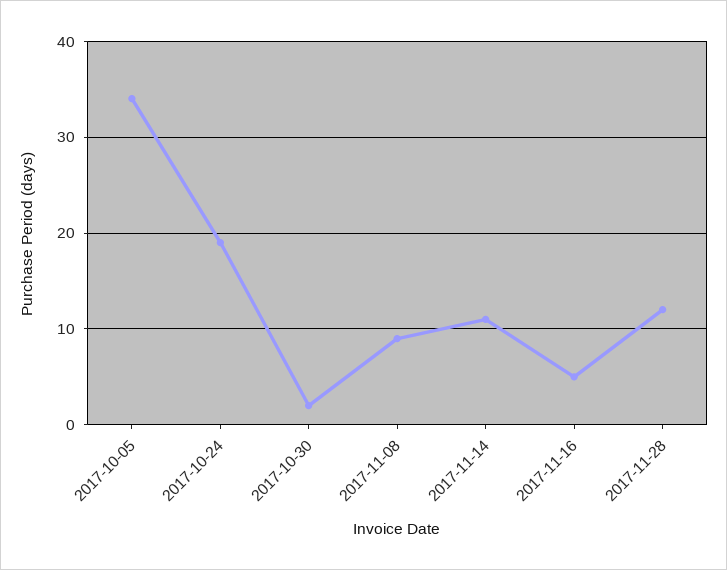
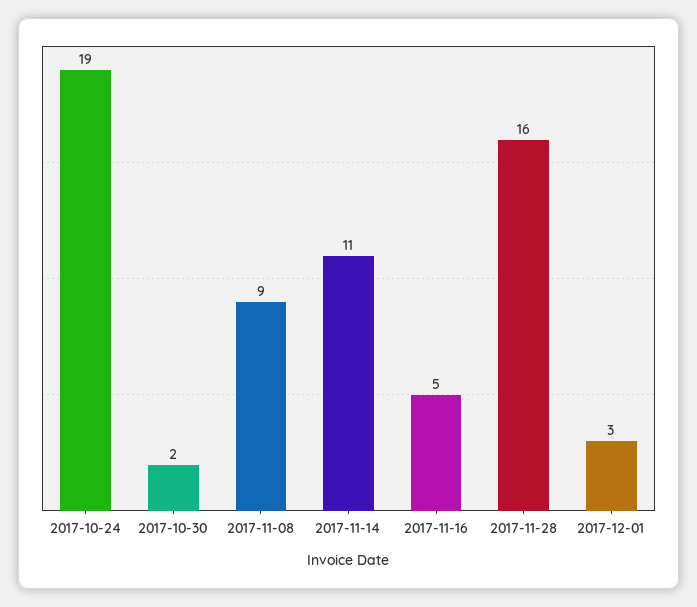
2017-10-05: 34 -> none
2017-11-28: 12 -> 16
2017-12-01: none -> 3

